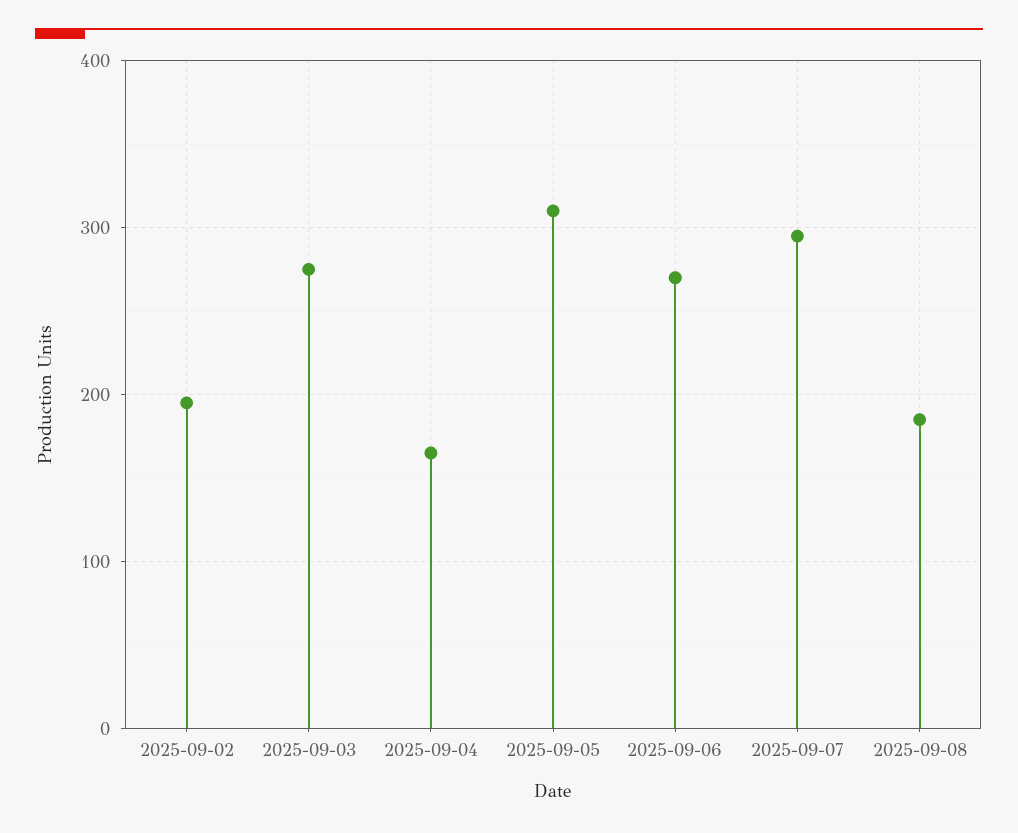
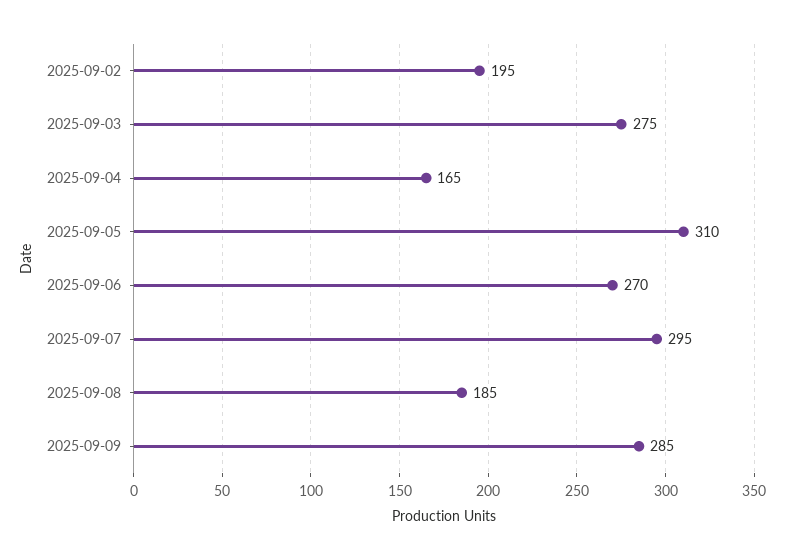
2025-09-09: none -> 285

